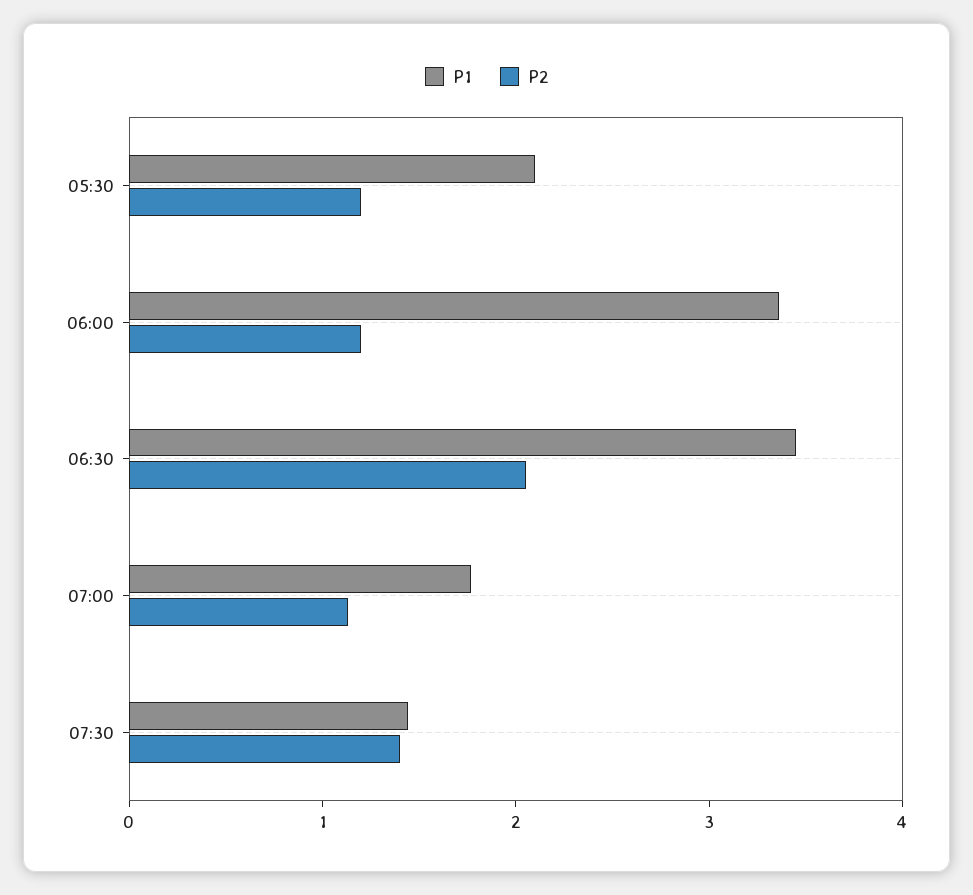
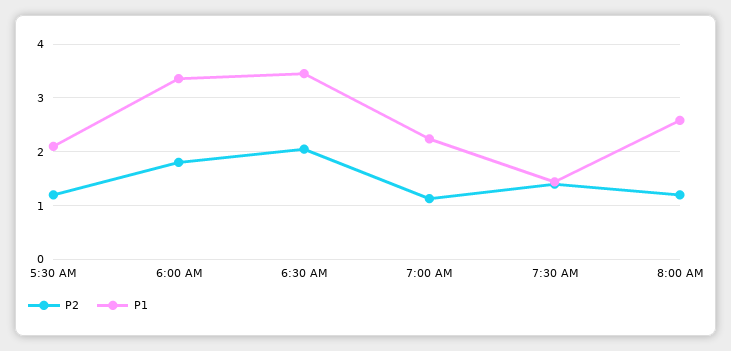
P2, 06:00: 1.2 -> 1.8
P1, 07:00: 1.8 -> 2.2
P2, 8:00 AM: none -> 1.2
P1, 8:00 AM: none -> 2.6

